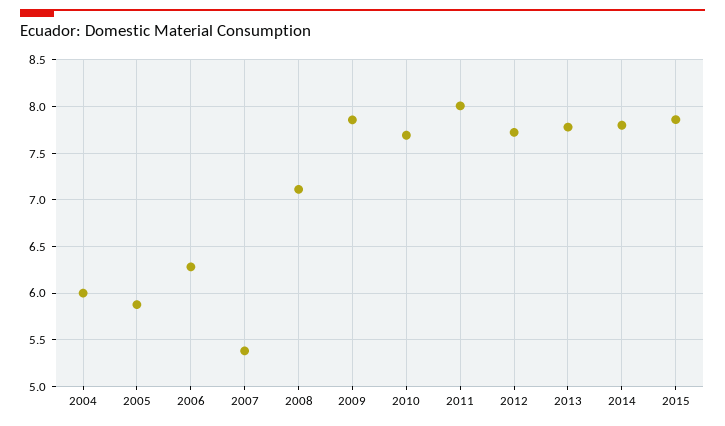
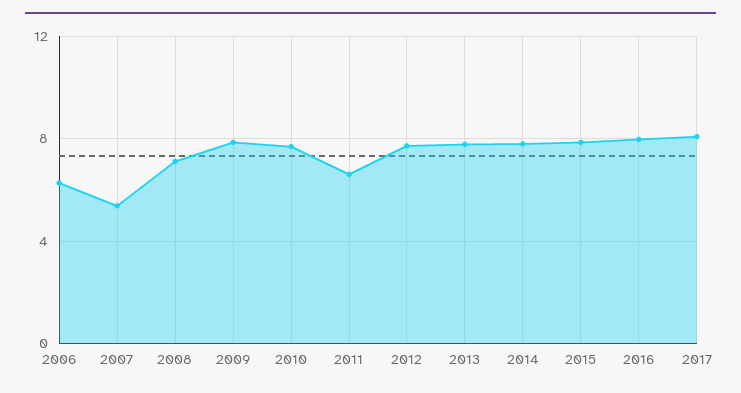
2004: 6 -> none
2005: 5.9 -> none
2011: 8 -> 6.5
2016: none -> 8
2017: none -> 8

